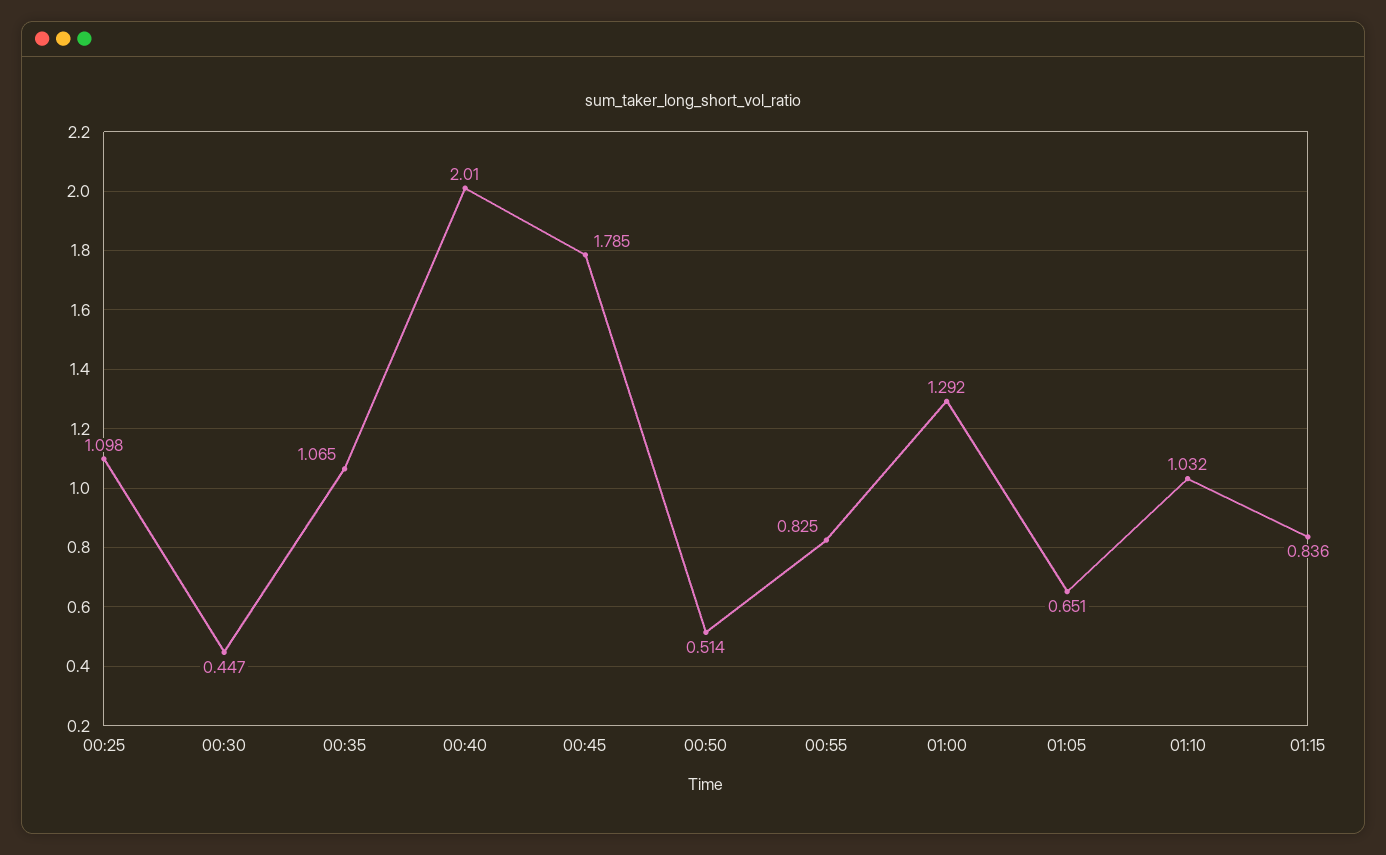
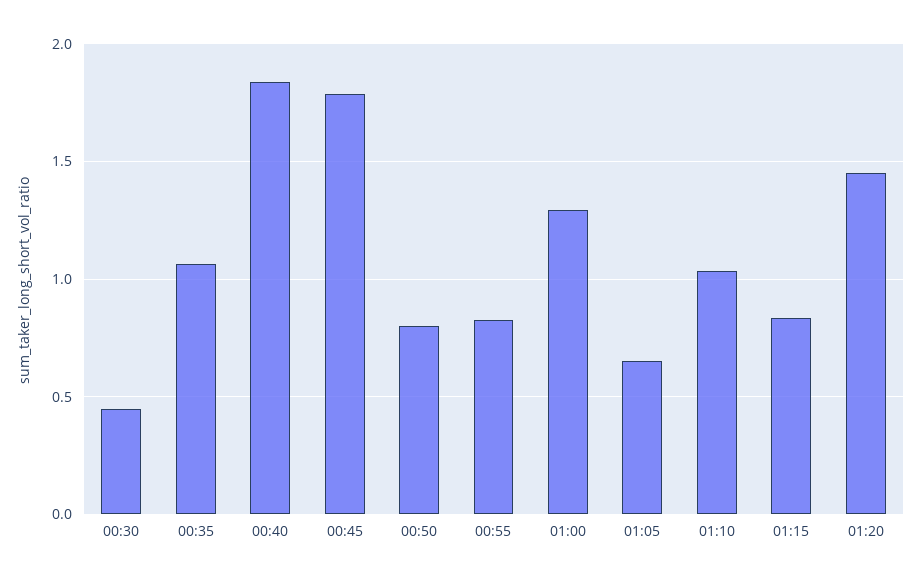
00:25: 1.098 -> none
00:40: 2.01 -> 1.85
00:50: 0.514 -> 0.8
01:20: none -> 1.45

